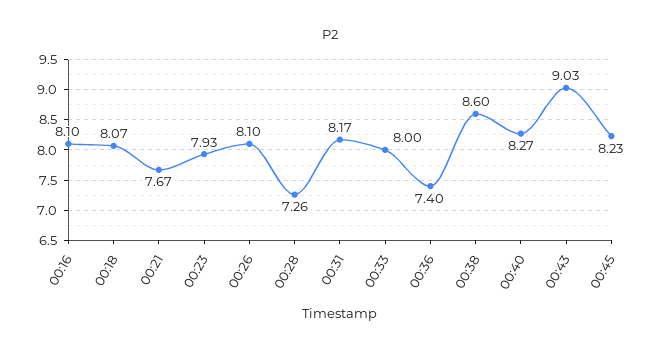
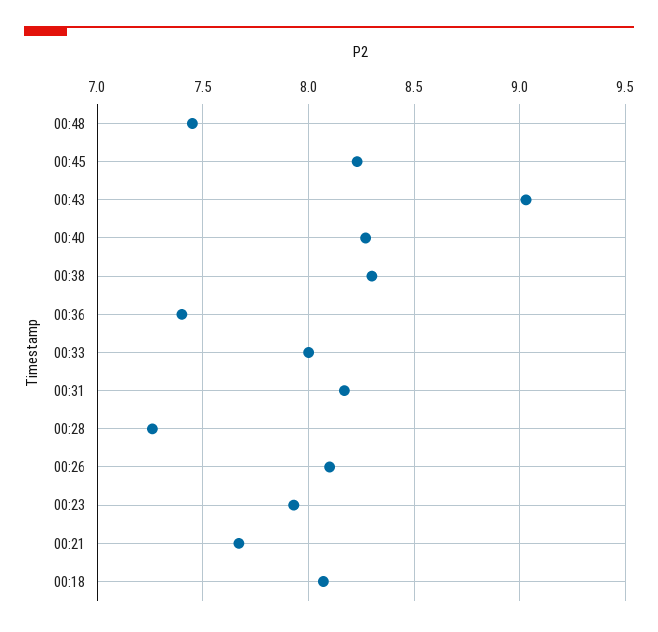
00:16: 8.1 -> none
00:38: 8.6 -> 8.3
00:48: none -> 7.45

